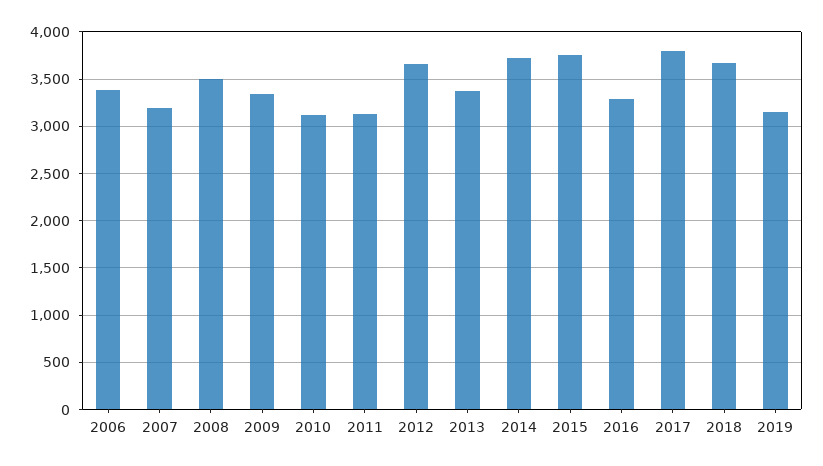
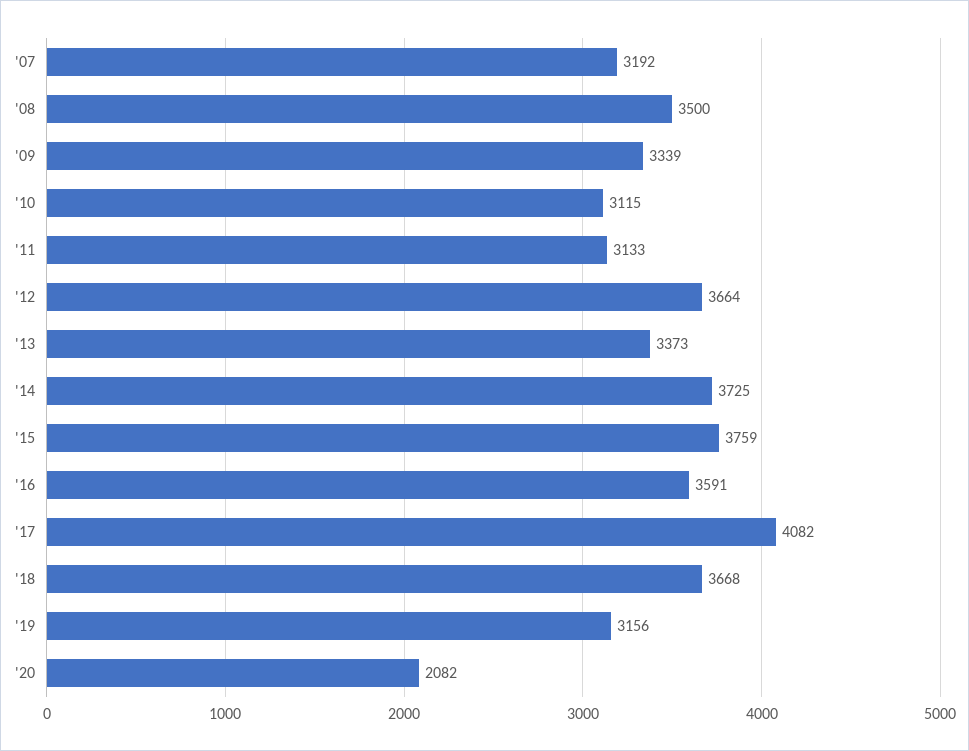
2006: 3400 -> none
2016: 3300 -> 3591
2017: 3800 -> 4082
'20: none -> 2082

